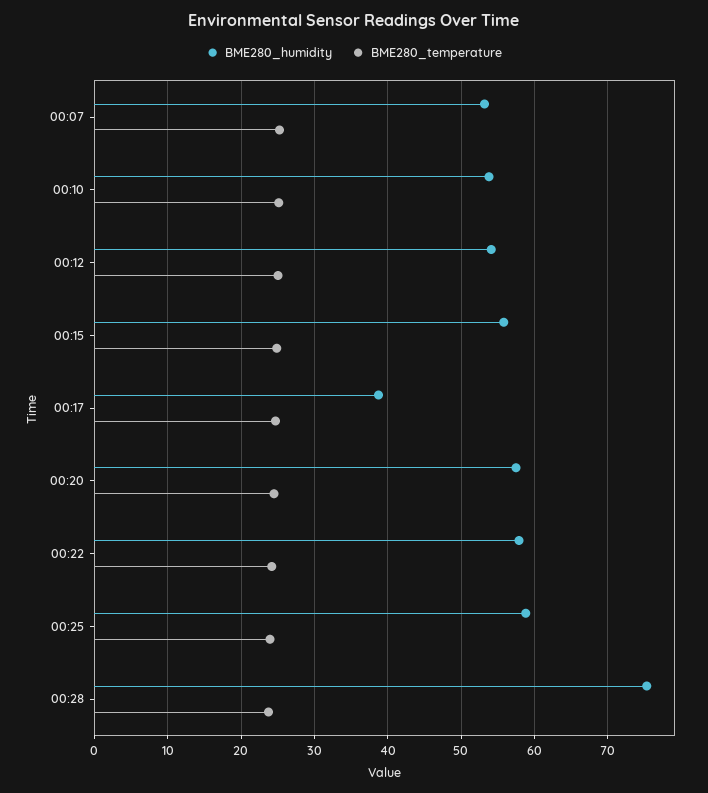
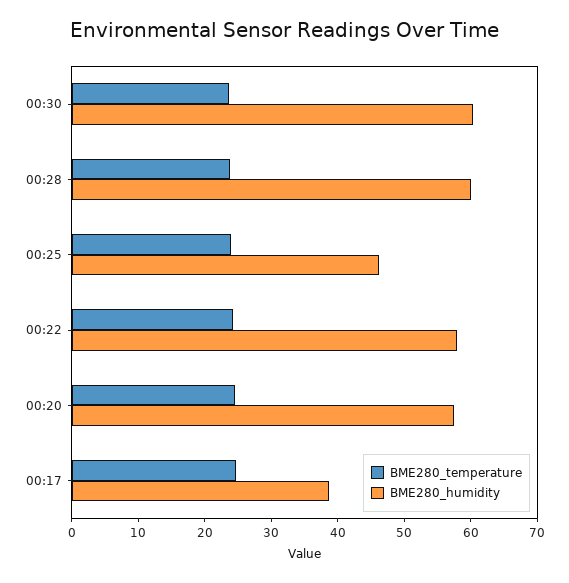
BME280_humidity, 00:07: 53 -> none
BME280_temperature, 00:07: 25 -> none
BME280_humidity, 00:10: 54 -> none
BME280_temperature, 00:10: 25 -> none
BME280_humidity, 00:12: 54 -> none
BME280_temperature, 00:12: 25 -> none
BME280_humidity, 00:15: 56 -> none
BME280_temperature, 00:15: 25 -> none
BME280_humidity, 00:25: 59 -> 46
BME280_humidity, 00:28: 75 -> 60
BME280_temperature, 00:30: none -> 24
BME280_humidity, 00:30: none -> 60

